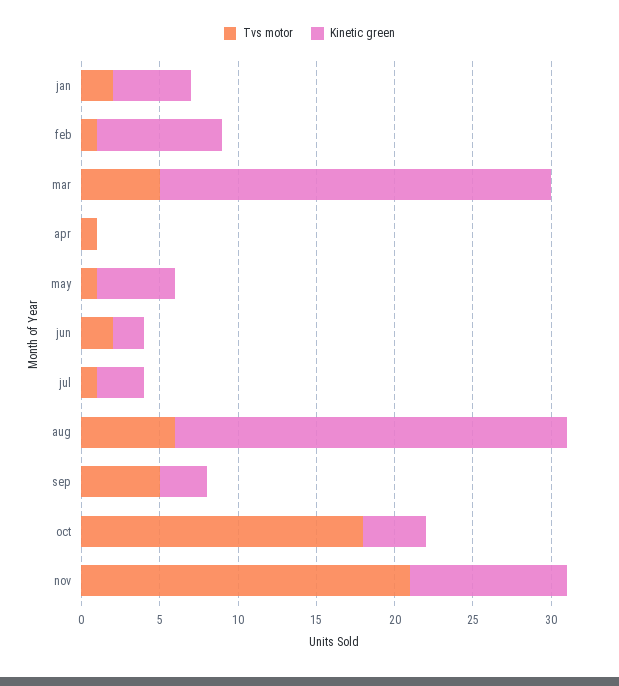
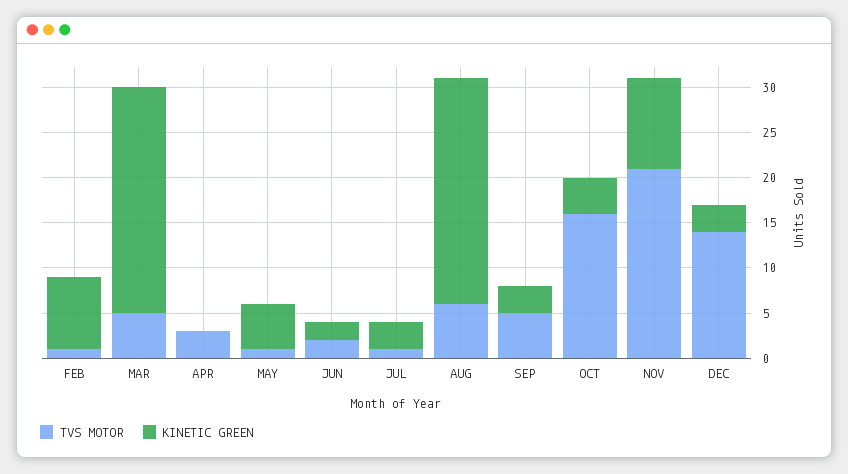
Tvs motor, jan: 2 -> none
Kinetic green, jan: 5 -> none
Tvs motor, apr: 1 -> 3
Tvs motor, oct: 18 -> 16
Tvs motor, DEC: none -> 14
Kinetic green, DEC: none -> 3

